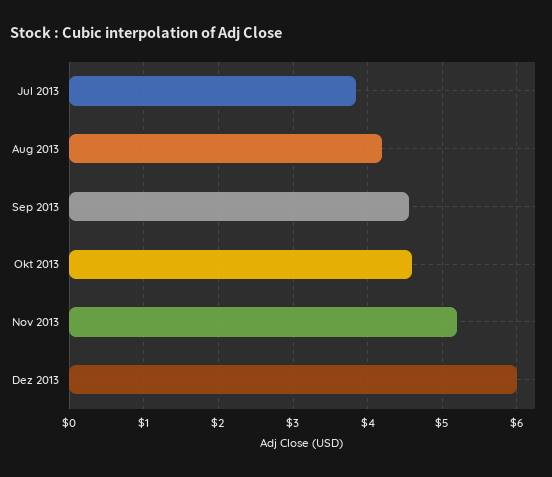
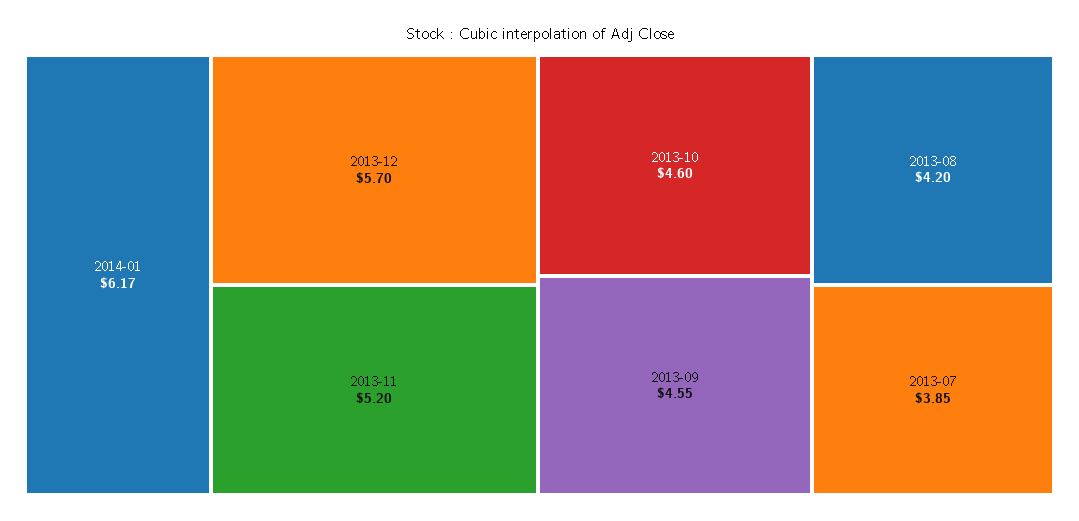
Dez 2013: 6 -> 5.7
2014-01: none -> 6.17

